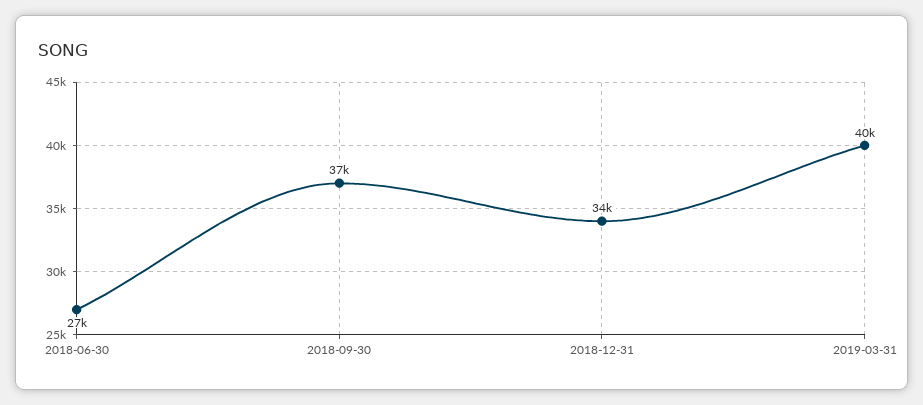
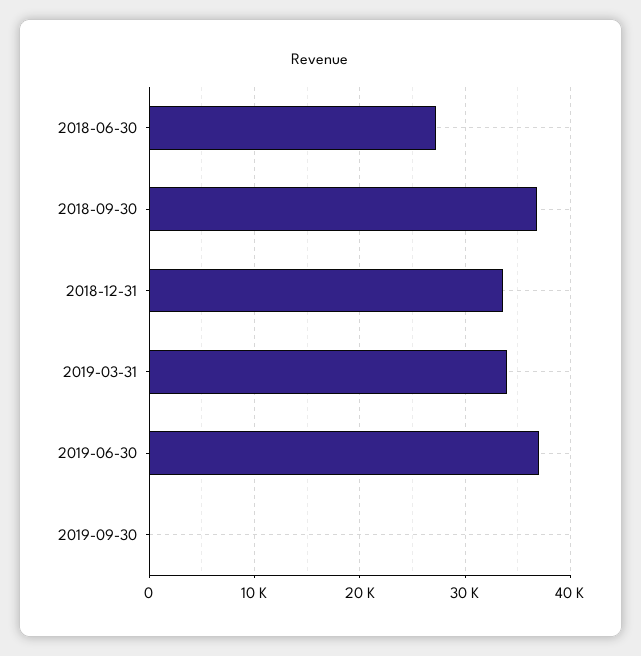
2019-03-31: 40000 -> 34000
2019-06-30: none -> 37000
2019-09-30: none -> 0

